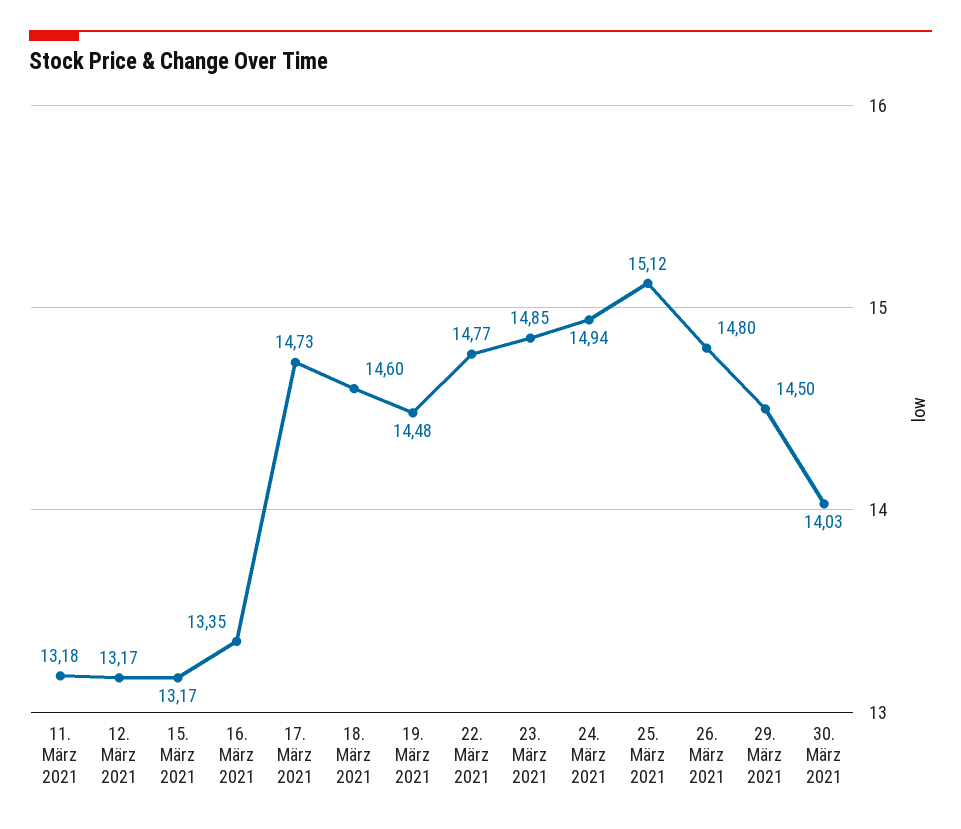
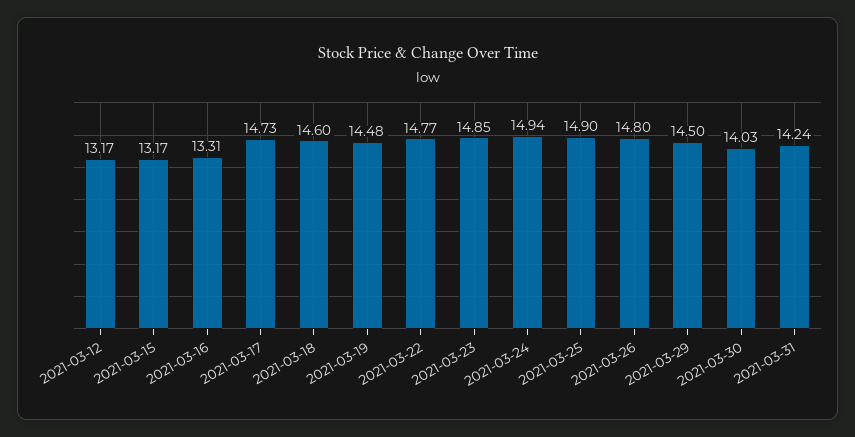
11. März 2021: 13.18 -> none
16. März 2021: 13.35 -> 13.31
25. März 2021: 15.12 -> 14.9
2021-03-31: none -> 14.24

